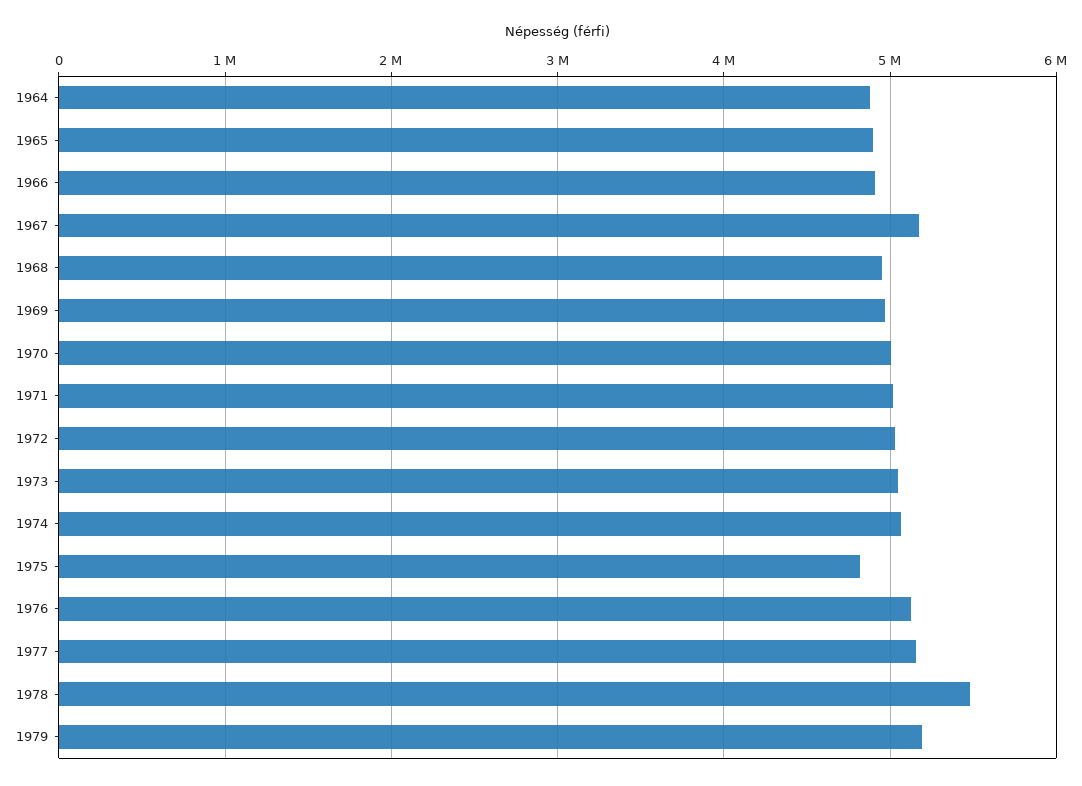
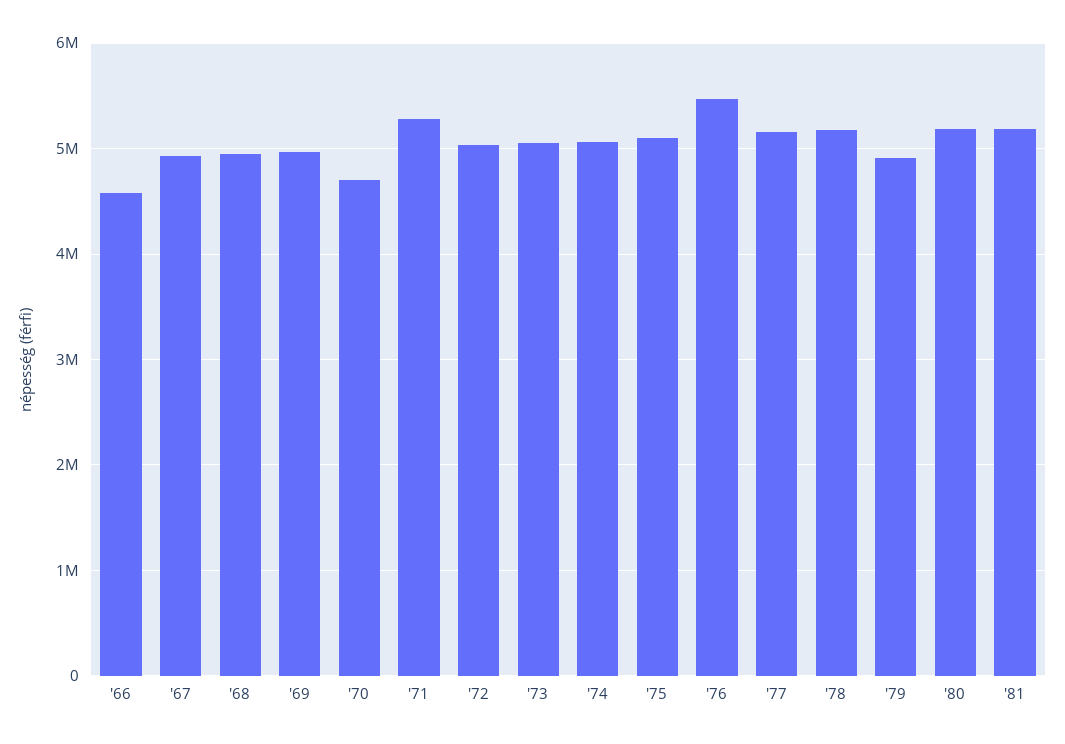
1964: 4900000 -> none
1965: 4900000 -> none
1966: 4900000 -> 4600000
1967: 5200000 -> 4900000
1970: 5000000 -> 4700000
1971: 5000000 -> 5300000
1975: 4800000 -> 5100000
1976: 5100000 -> 5500000
1978: 5500000 -> 5200000
1979: 5200000 -> 4900000
'80: none -> 5200000
'81: none -> 5200000

